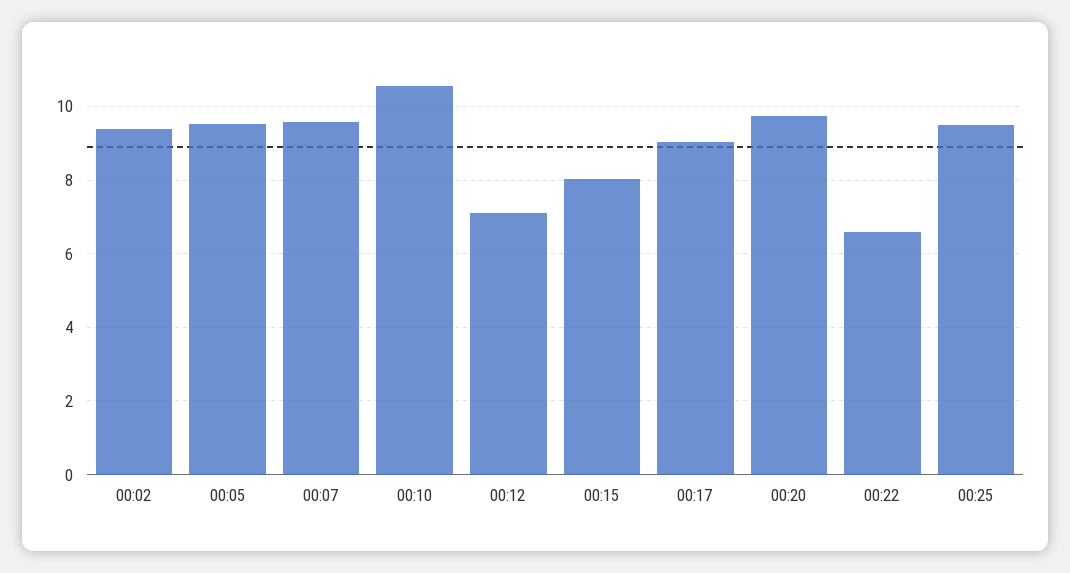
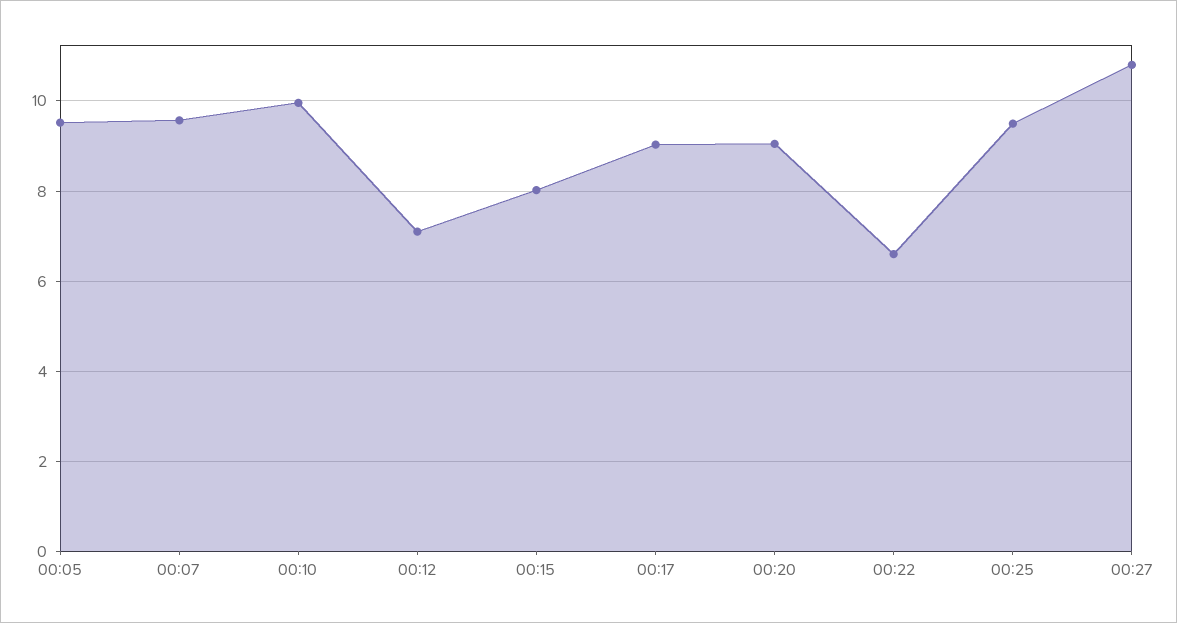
00:02: 9.4 -> none
00:10: 10.6 -> 10
00:20: 9.8 -> 9
00:27: none -> 10.8

